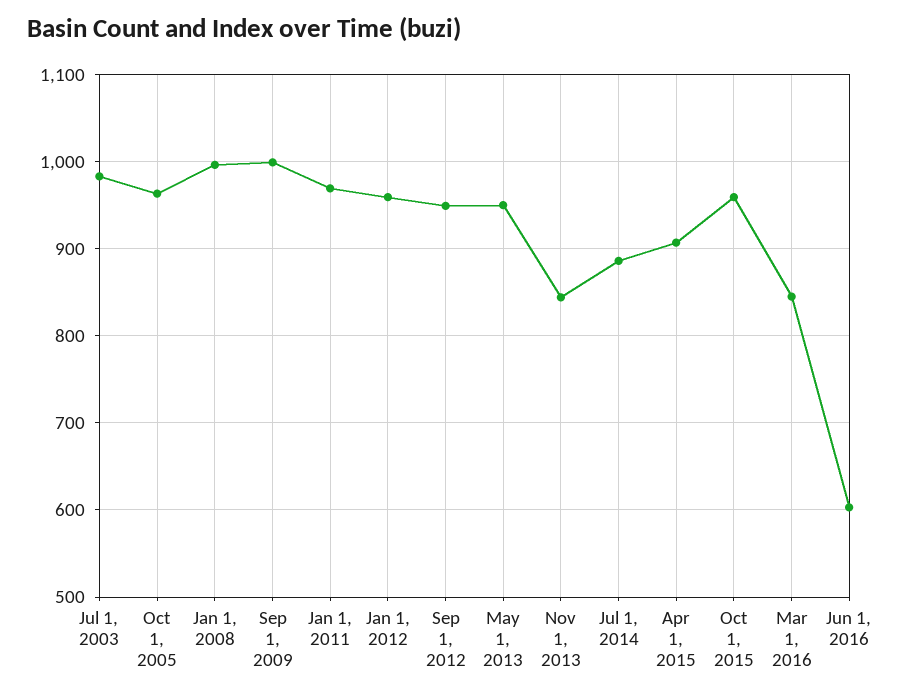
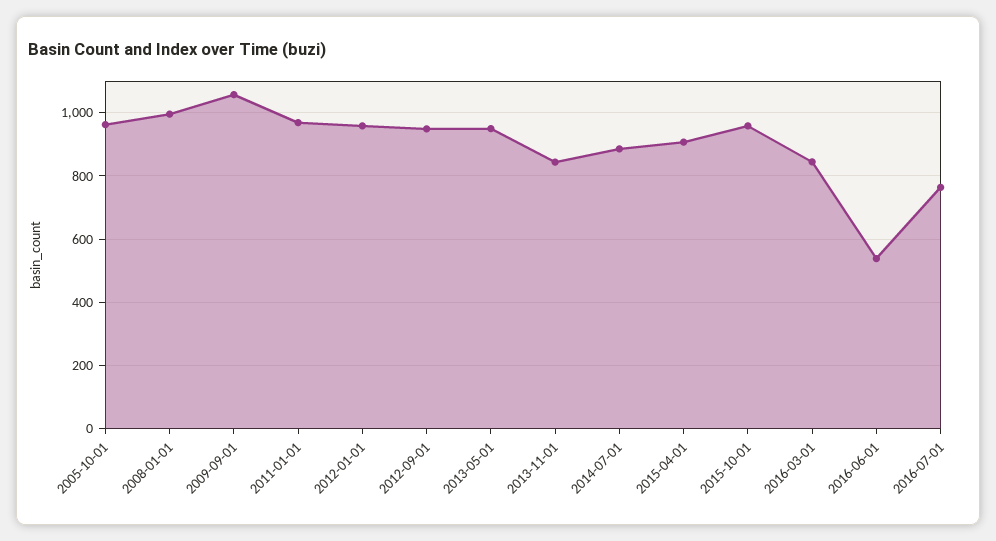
Jul 1, 2003: 980 -> none
Sep 1, 2009: 1000 -> 1060
Jun 1, 2016: 600 -> 540
2016-07-01: none -> 760

